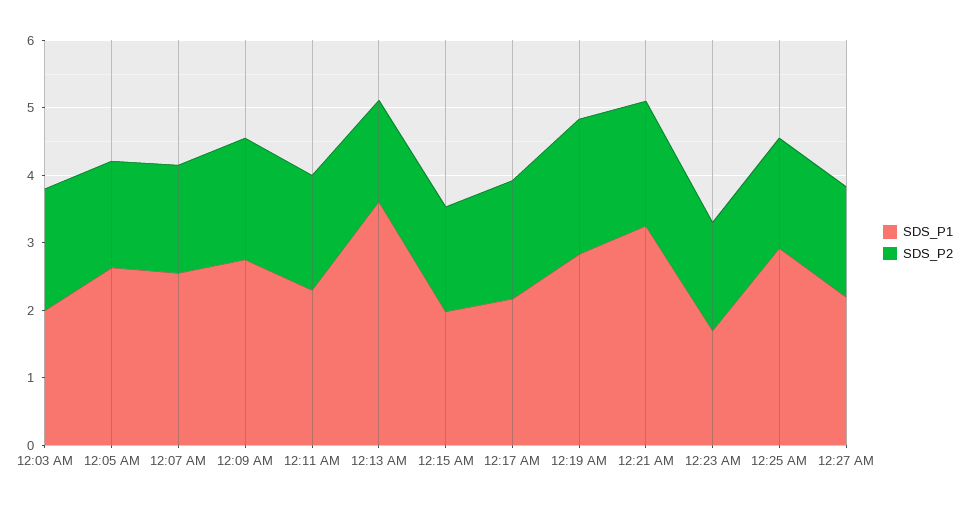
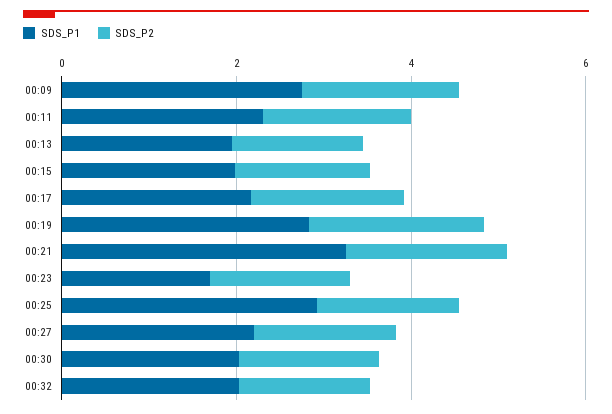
SDS_P1, 12:03 AM: 2 -> none
SDS_P2, 12:03 AM: 1.8 -> none
SDS_P1, 12:05 AM: 2.6 -> none
SDS_P2, 12:05 AM: 1.6 -> none
SDS_P1, 12:07 AM: 2.6 -> none
SDS_P2, 12:07 AM: 1.6 -> none
SDS_P1, 12:13 AM: 3.6 -> 2
SDS_P1, 00:30: none -> 2
SDS_P2, 00:30: none -> 1.5
SDS_P1, 00:32: none -> 2
SDS_P2, 00:32: none -> 1.5

